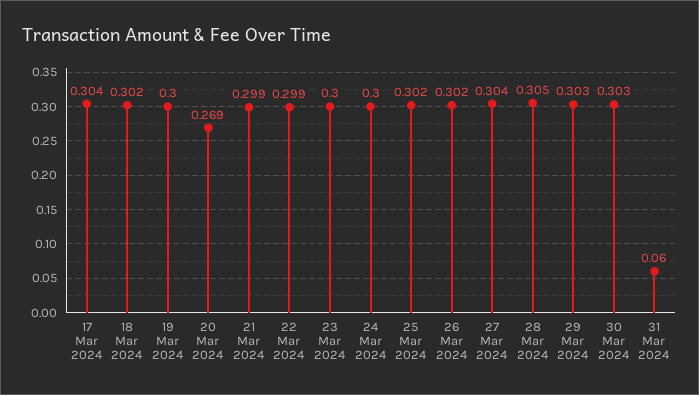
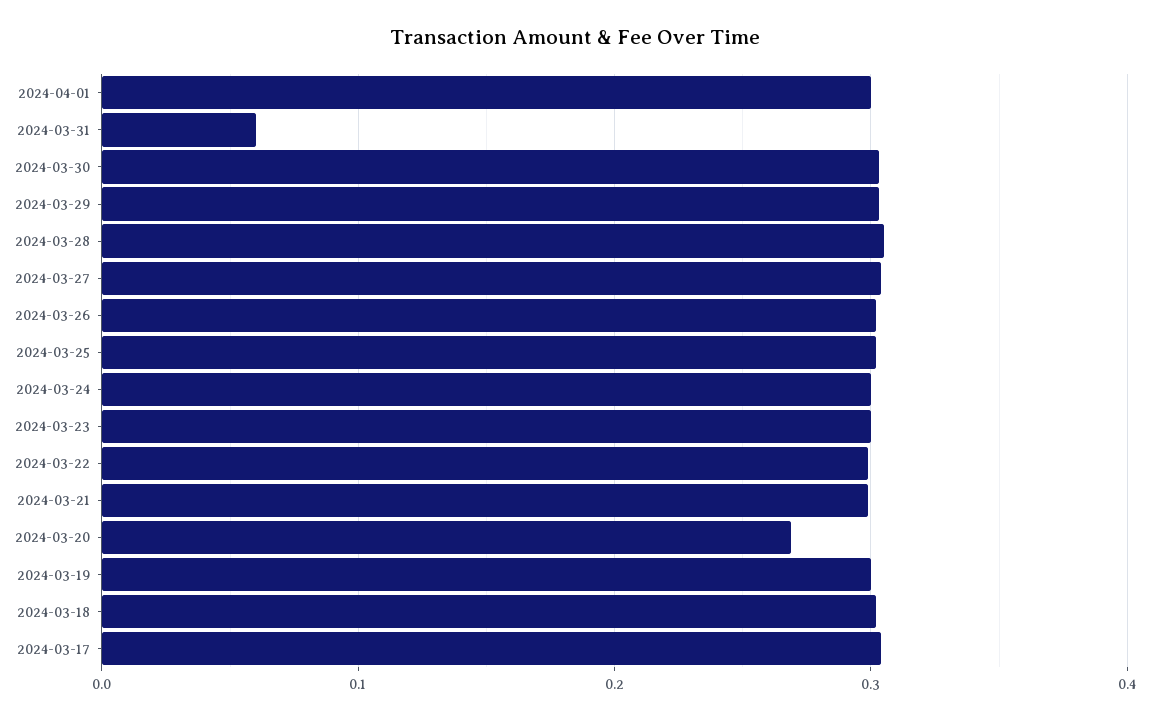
2024-04-01: none -> 0.3

